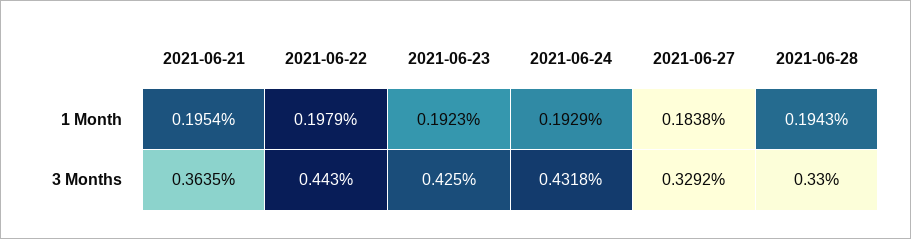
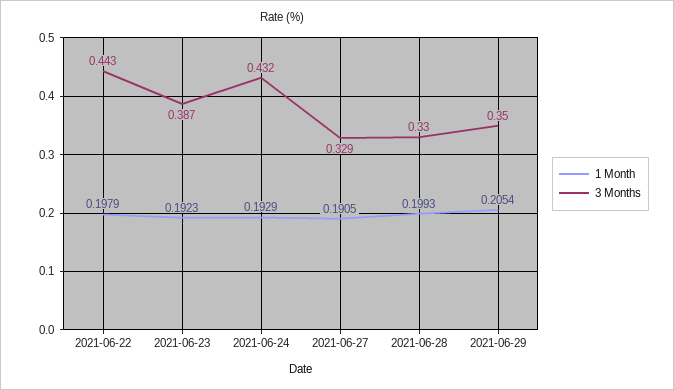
1 Month, 2021-06-21: 0.1954 -> none
1 Month, 2021-06-27: 0.1838 -> 0.1905
1 Month, 2021-06-28: 0.1943 -> 0.1993
3 Months, 2021-06-21: 0.3635 -> none
3 Months, 2021-06-23: 0.425 -> 0.387
1 Month, 2021-06-29: none -> 0.2054
3 Months, 2021-06-29: none -> 0.35

